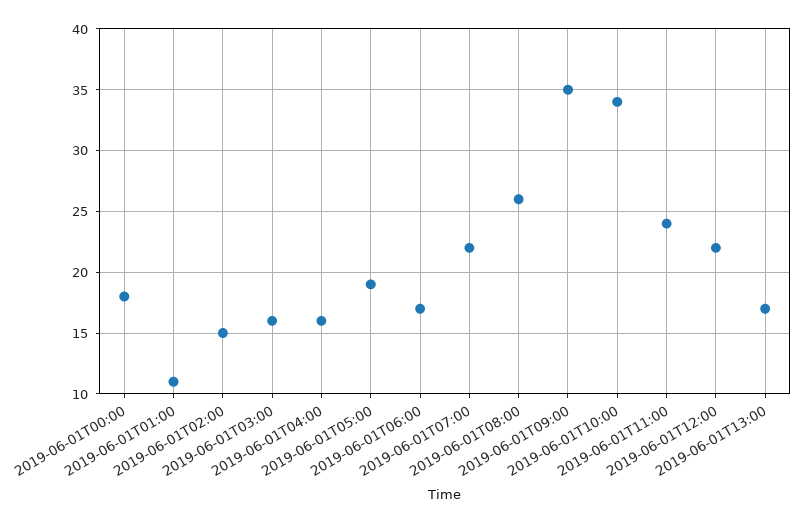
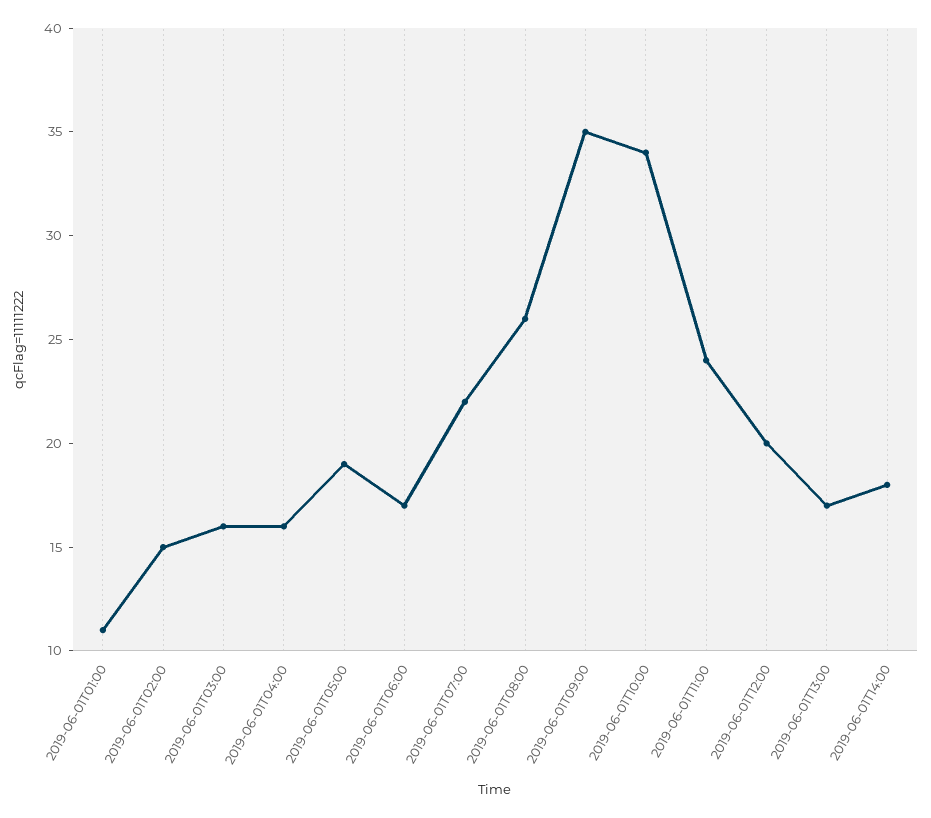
2019-06-01T00:00: 18 -> none
2019-06-01T12:00: 22 -> 20
2019-06-01T14:00: none -> 18

